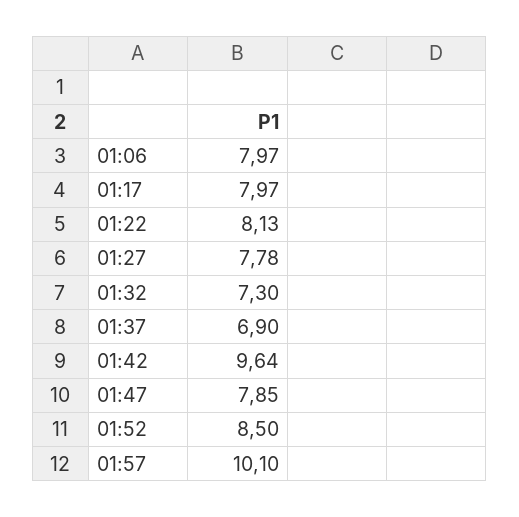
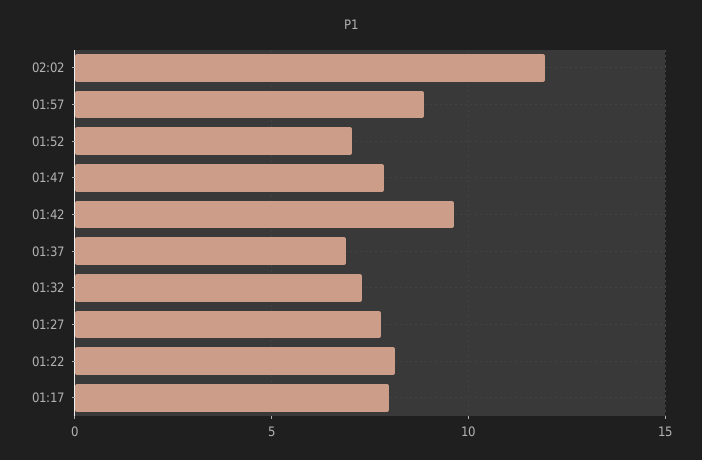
01:06: 7.97 -> none
01:52: 8.5 -> 7
01:57: 10.1 -> 9
02:02: none -> 12

